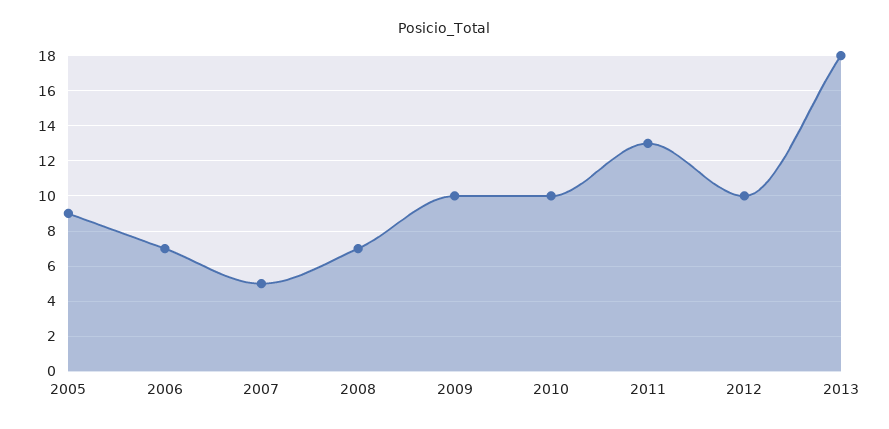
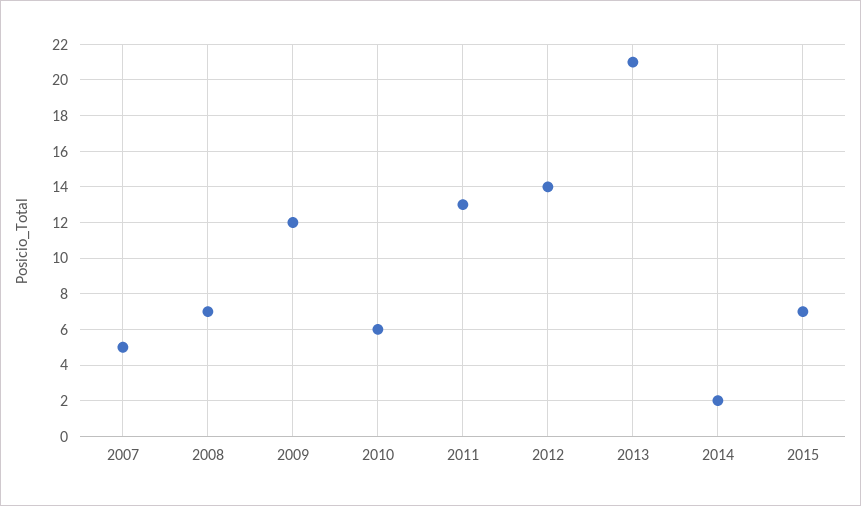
2005: 9 -> none
2006: 7 -> none
2009: 10 -> 12
2010: 10 -> 6
2012: 10 -> 14
2013: 18 -> 21
2014: none -> 2
2015: none -> 7

